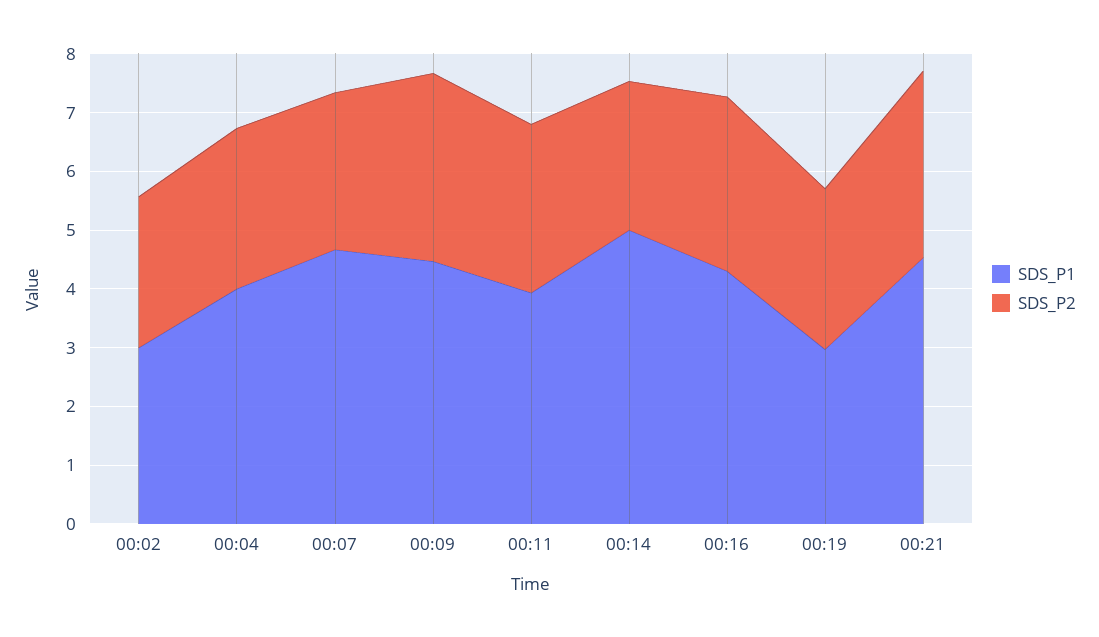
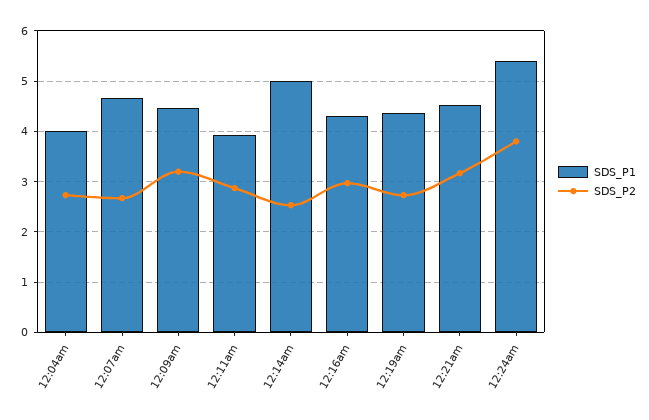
SDS_P1, 00:02: 3 -> none
SDS_P2, 00:02: 2.6 -> none
SDS_P1, 00:19: 3 -> 4.4
SDS_P1, 12:24am: none -> 5.4
SDS_P2, 12:24am: none -> 3.8

